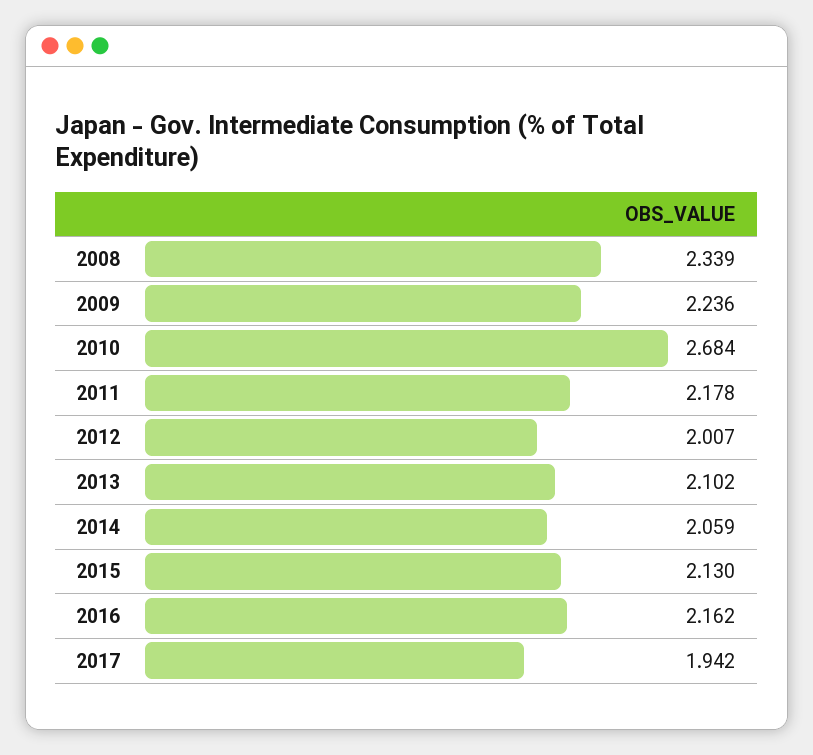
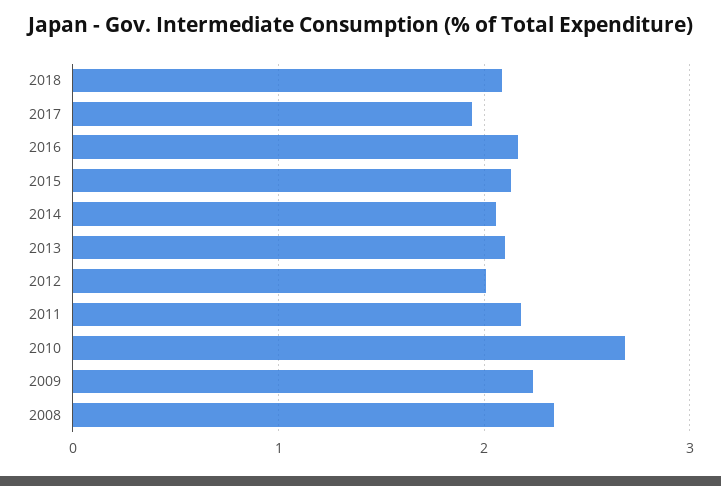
2018: none -> 2.1

